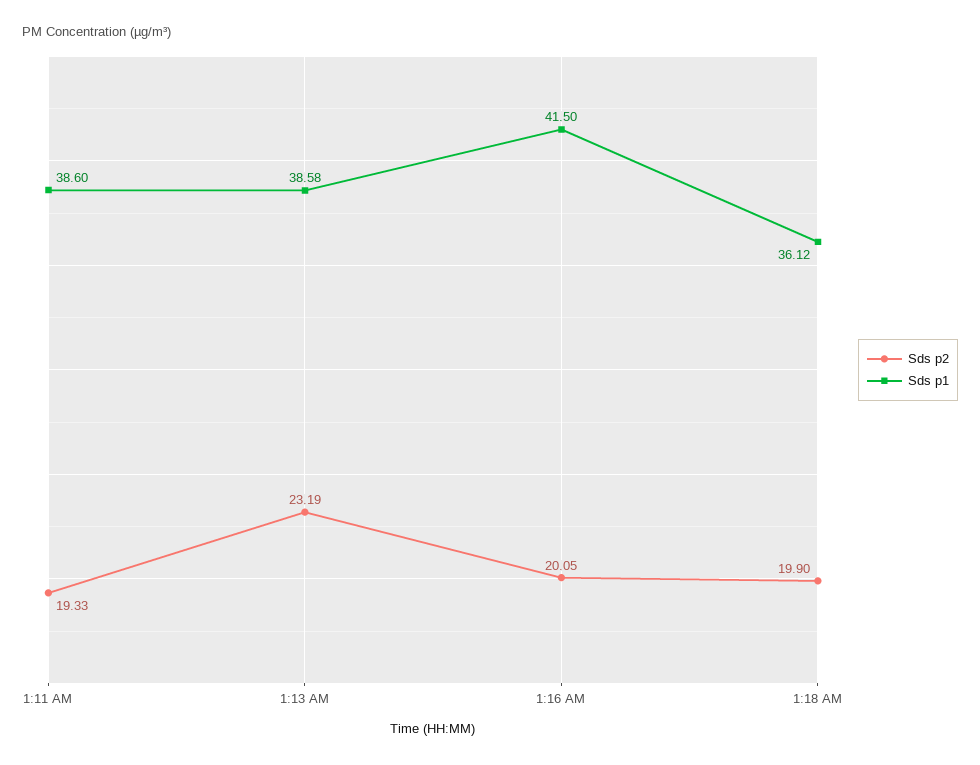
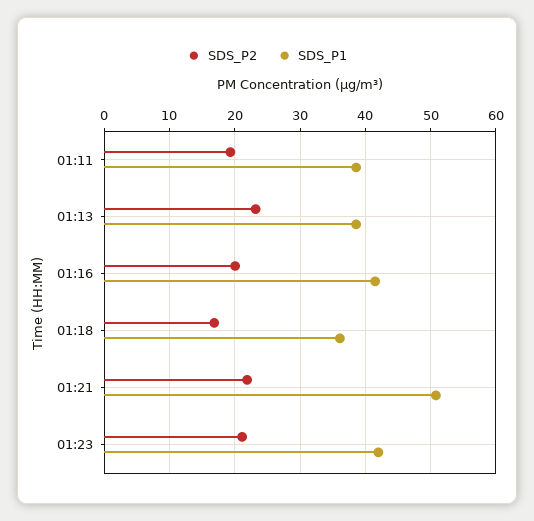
Sds p2, 1:18 AM: 19.9 -> 17
Sds p2, 01:21: none -> 22
Sds p1, 01:21: none -> 51
Sds p2, 01:23: none -> 21
Sds p1, 01:23: none -> 42

